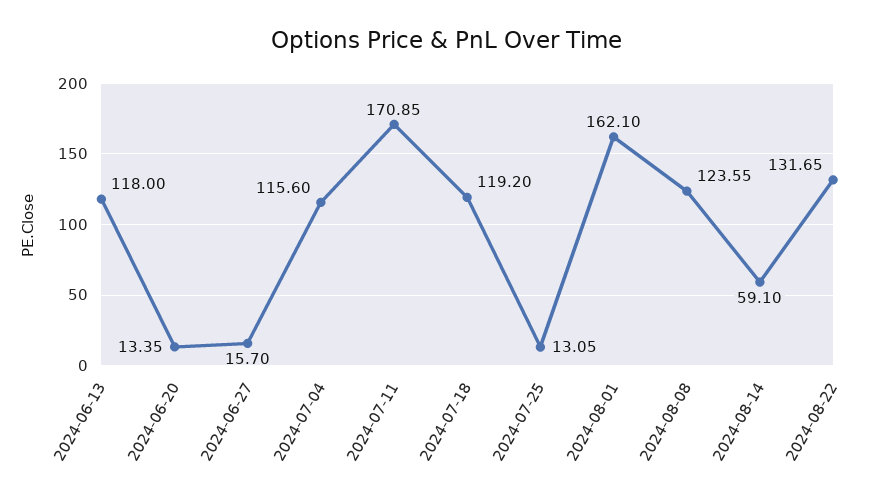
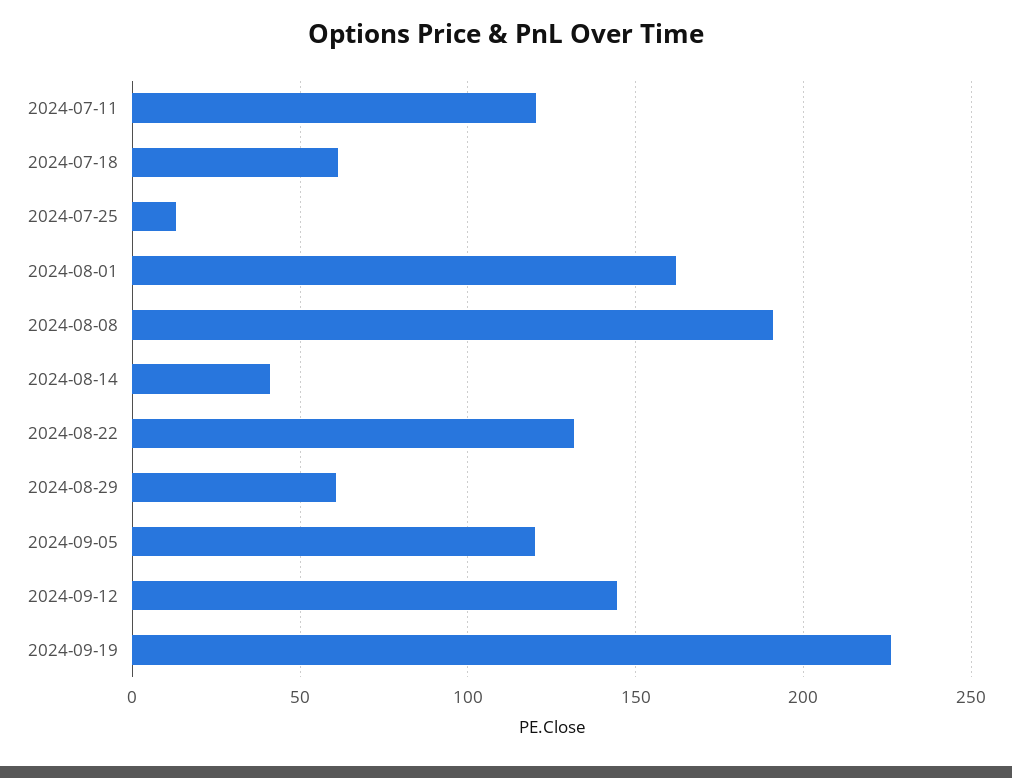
2024-06-13: 118 -> none
2024-06-20: 13.35 -> none
2024-06-27: 15.7 -> none
2024-07-04: 115.6 -> none
2024-07-11: 170.85 -> 120
2024-07-18: 119.2 -> 60
2024-08-08: 123.55 -> 190
2024-08-14: 59.1 -> 40
2024-08-29: none -> 60
2024-09-05: none -> 120
2024-09-12: none -> 145
2024-09-19: none -> 225

